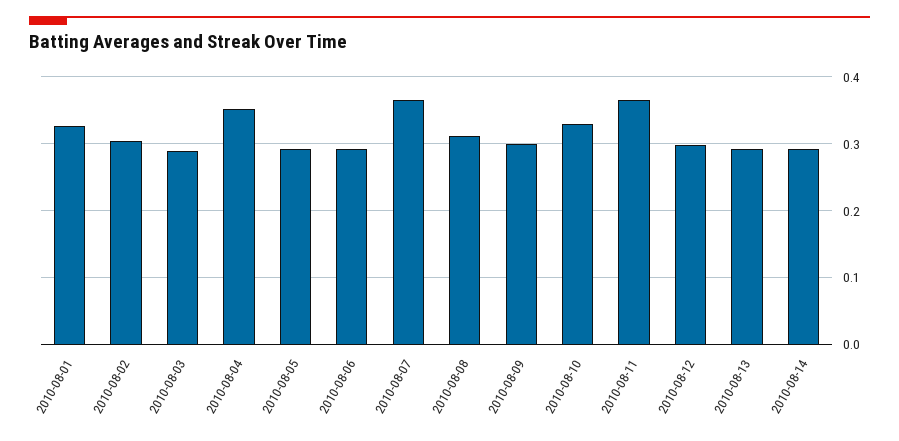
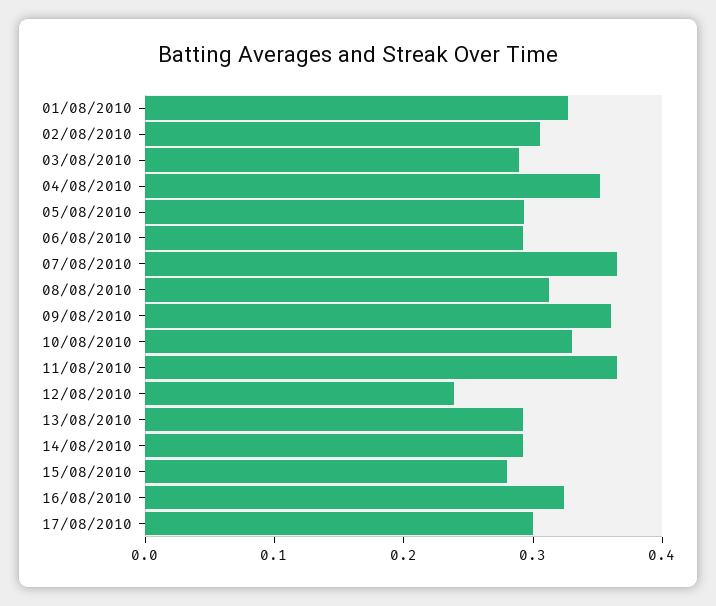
2010-08-09: 0.3 -> 0.36
2010-08-12: 0.3 -> 0.24
15/08/2010: none -> 0.28
16/08/2010: none -> 0.32
17/08/2010: none -> 0.3

